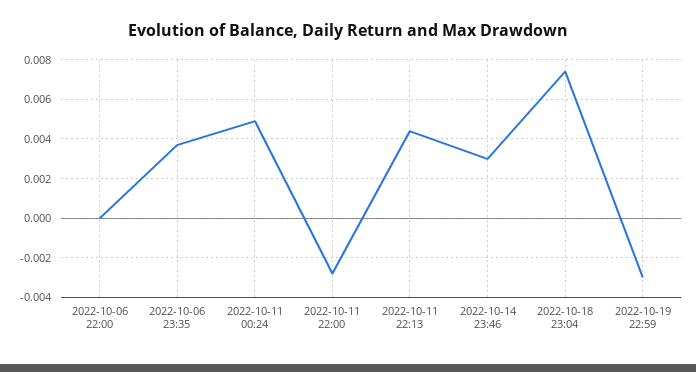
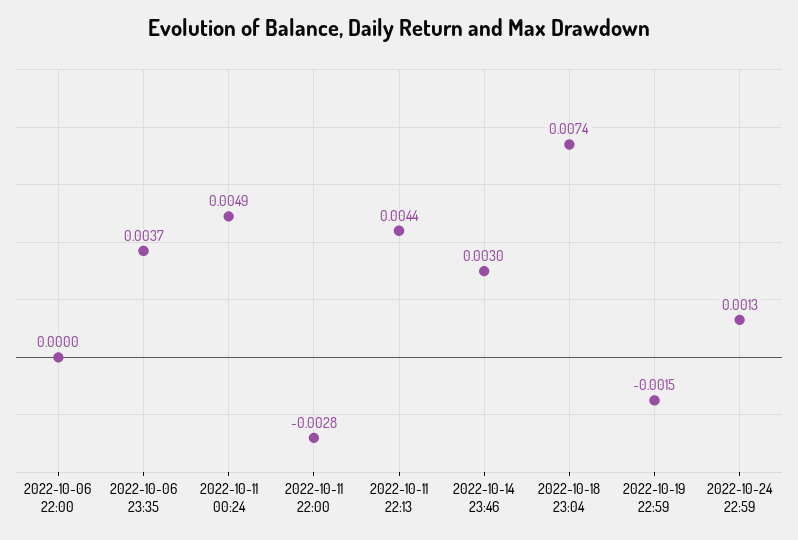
2022-10-19 22:59: -0.003 -> -0.0015
2022-10-24 22:59: none -> 0.0013

